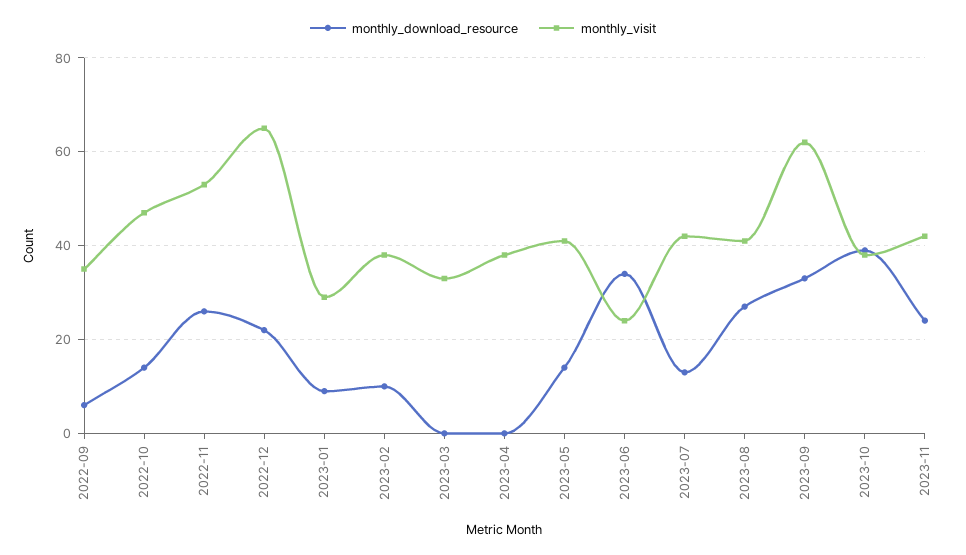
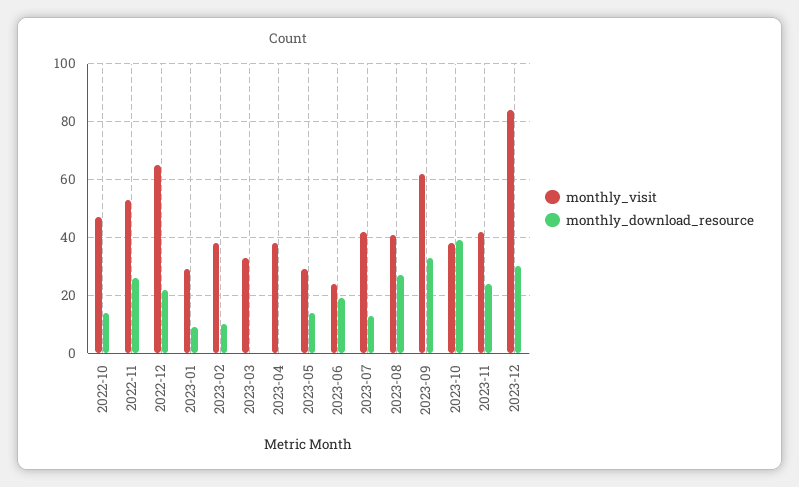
monthly_download_resource, 2022-09: 5 -> none
monthly_visit, 2022-09: 35 -> none
monthly_visit, 2023-05: 40 -> 30
monthly_download_resource, 2023-06: 35 -> 20
monthly_visit, 2023-12: none -> 85
monthly_download_resource, 2023-12: none -> 30

